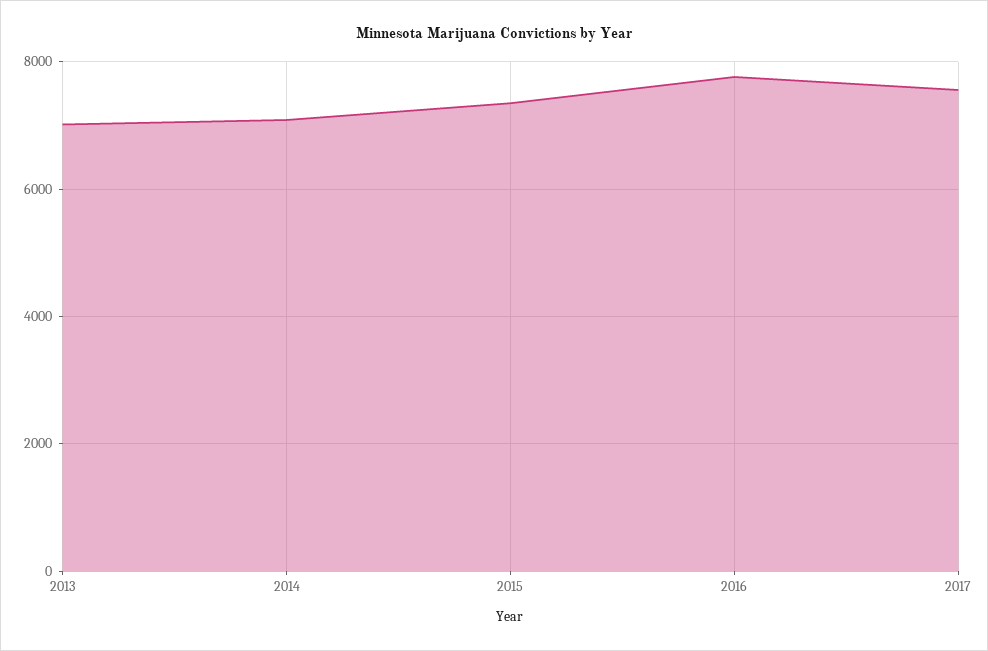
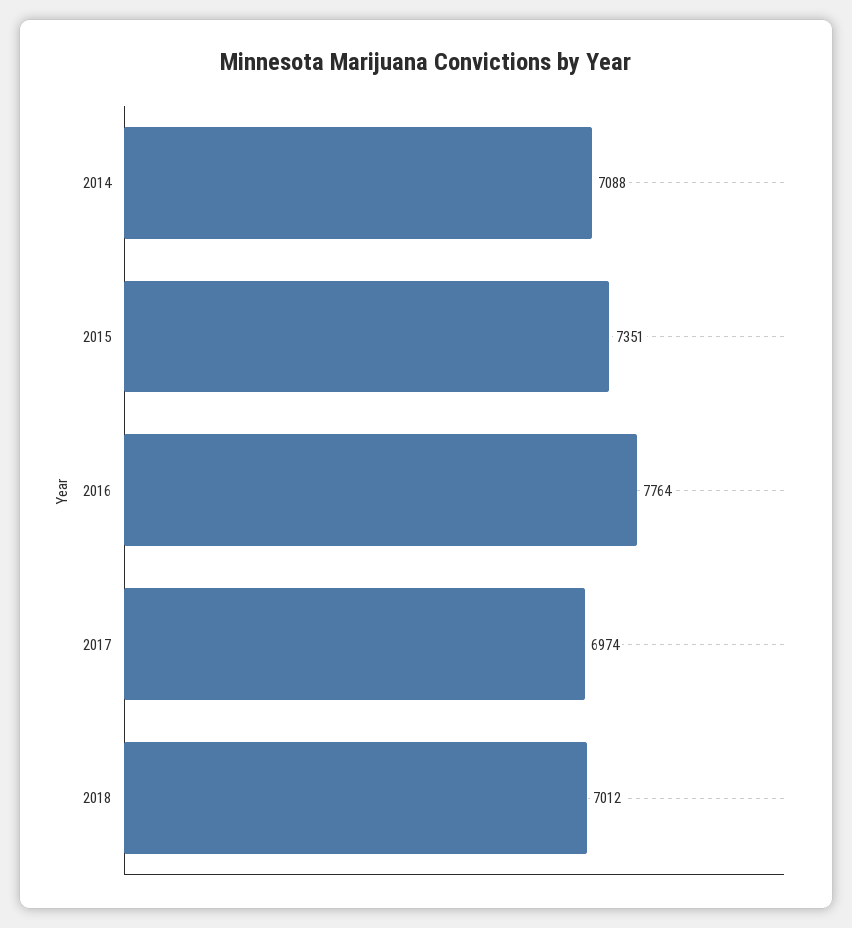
2013: 7000 -> none
2017: 7600 -> 6974
2018: none -> 7012

